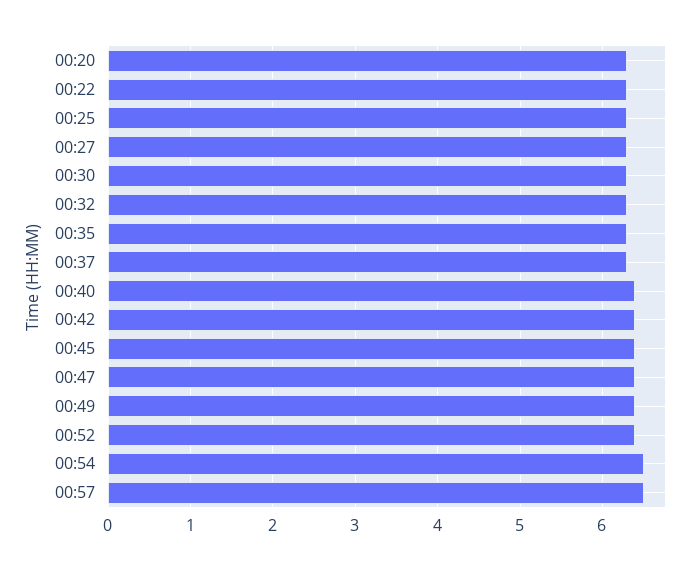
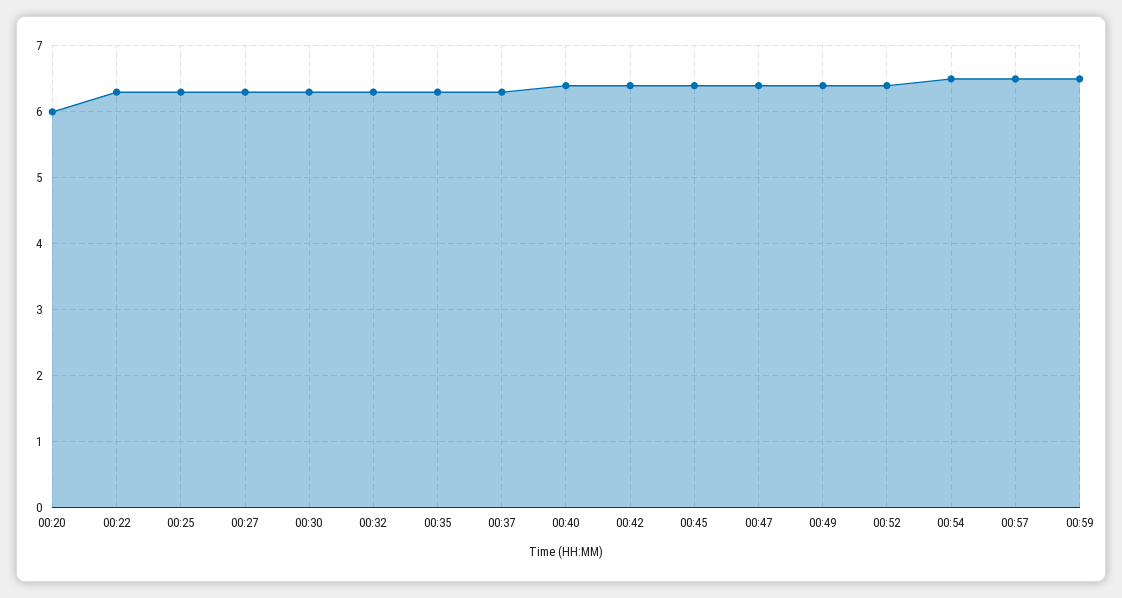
00:20: 6.3 -> 6
00:59: none -> 6.5

